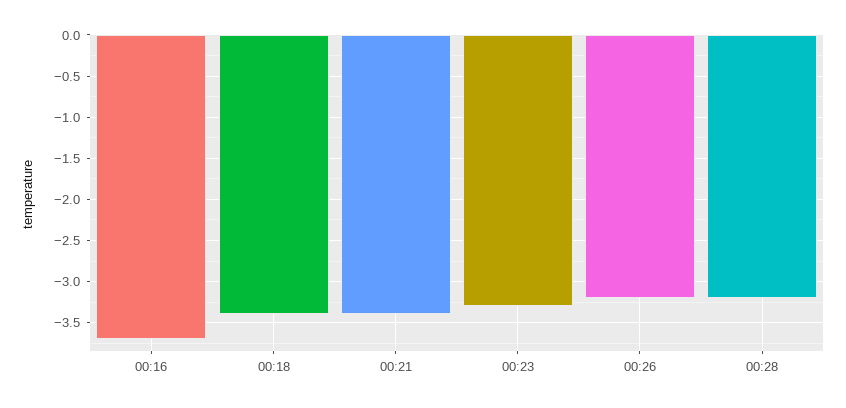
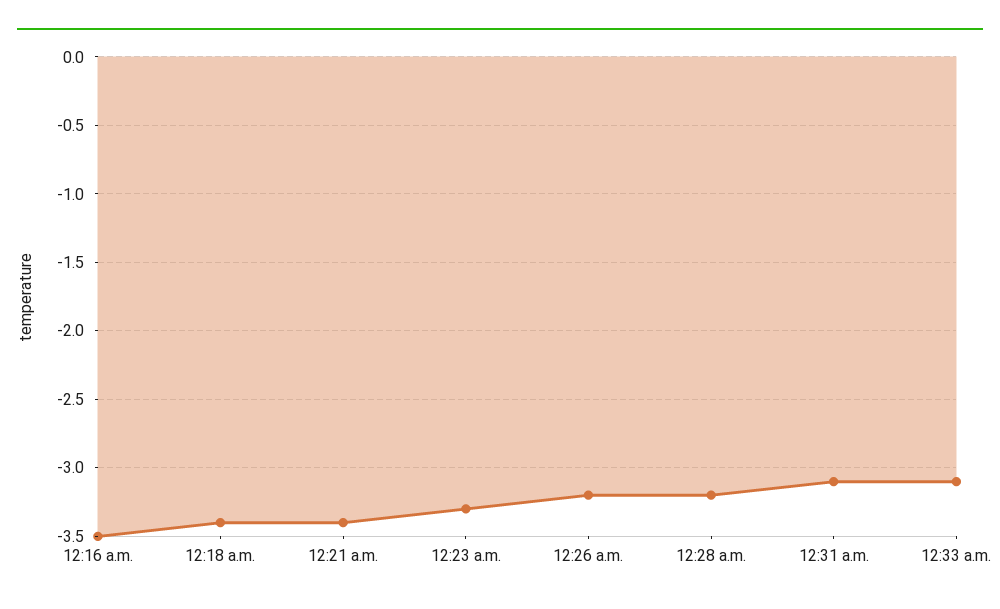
00:16: -3.7 -> -3.5
12:31 a.m.: none -> -3.1
12:33 a.m.: none -> -3.1

